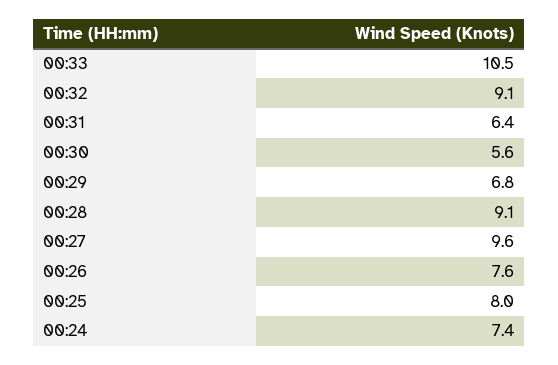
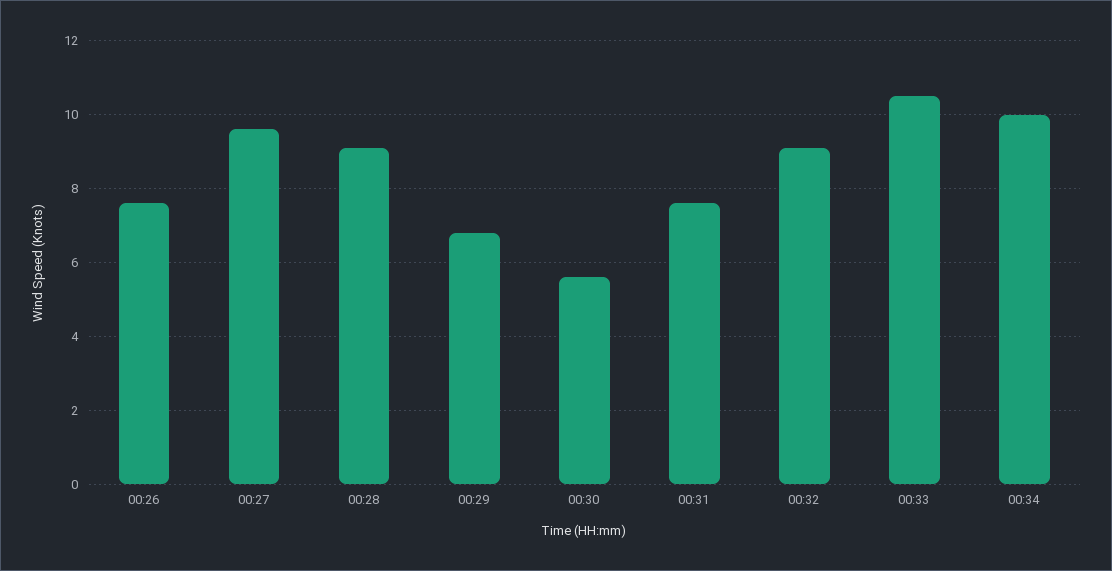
00:31: 6.4 -> 7.5
00:25: 8 -> none
00:24: 7.4 -> none
00:34: none -> 10

